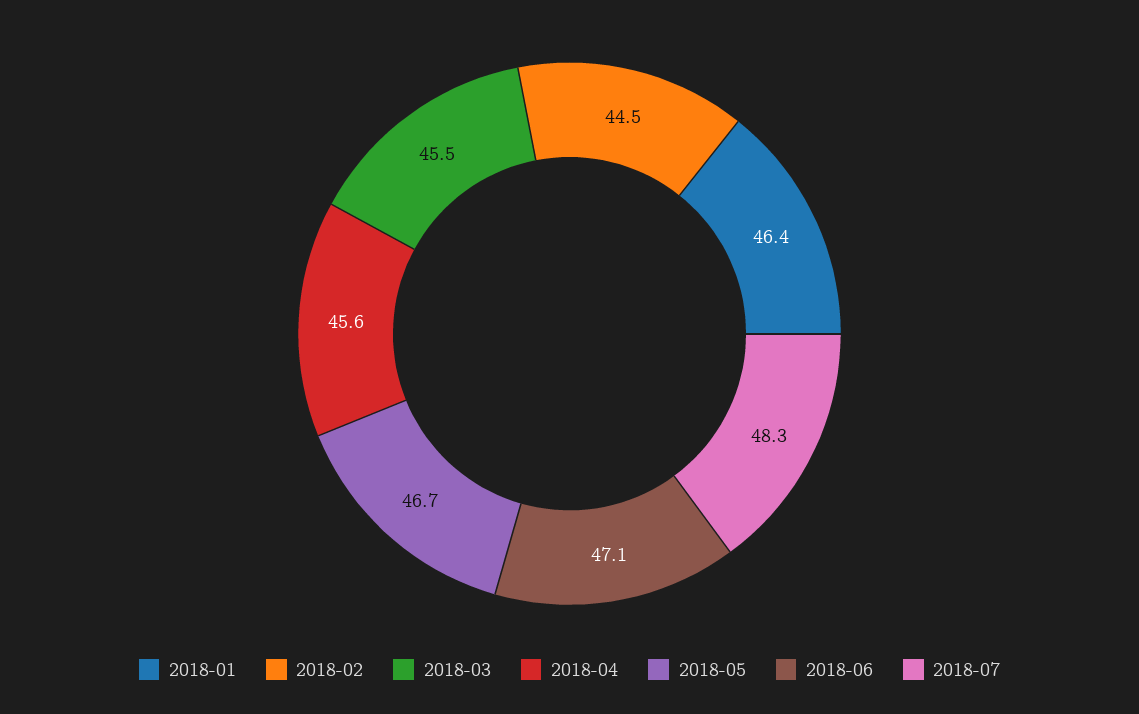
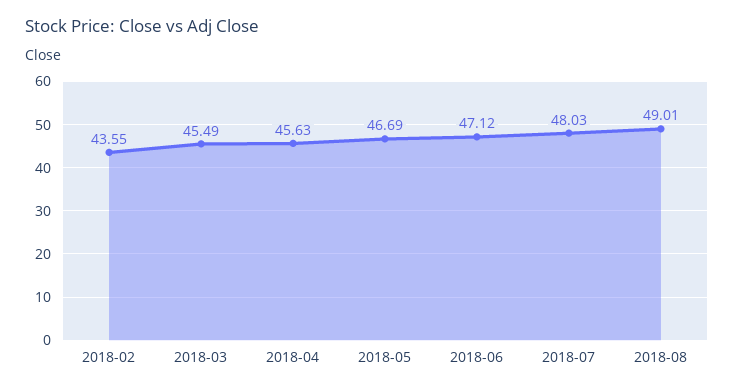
2018-01: 46.4 -> none
2018-02: 44.5 -> 43.55
2018-07: 48.3 -> 48.03
2018-08: none -> 49.01

